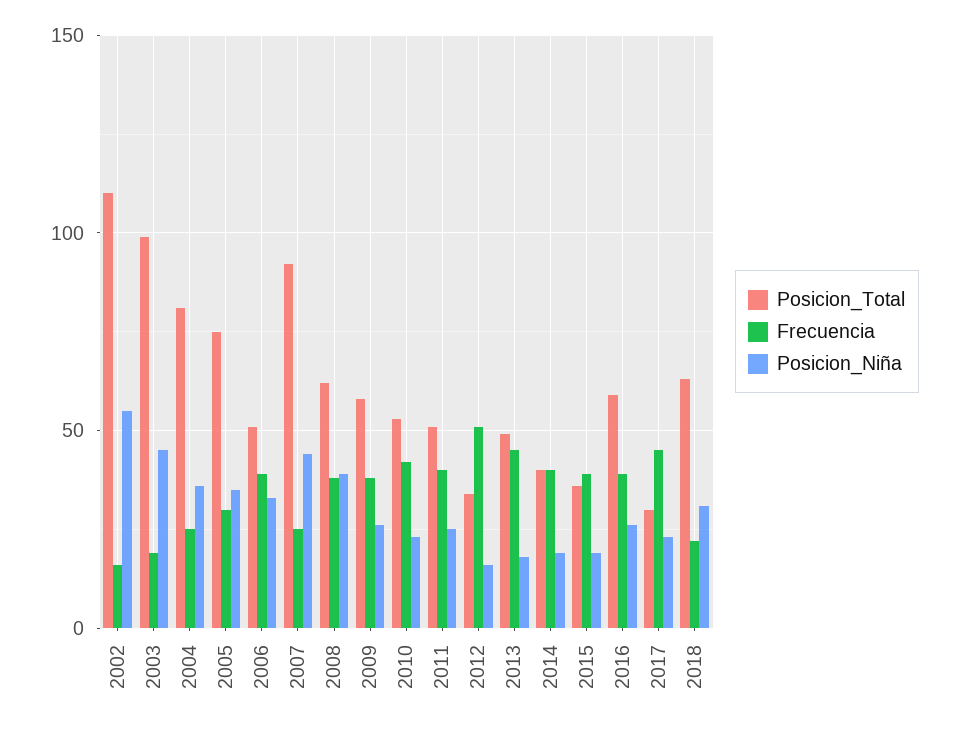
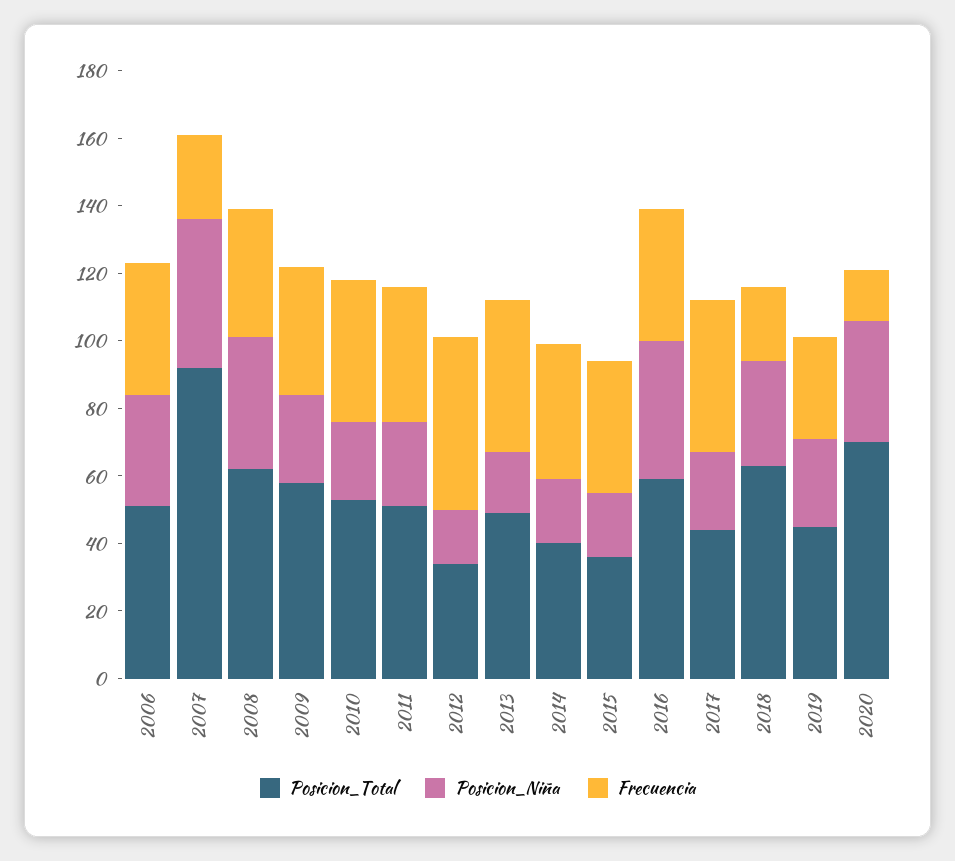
Posicion_Total, 2002: 110 -> none
Frecuencia, 2002: 15 -> none
Posicion_Niña, 2002: 55 -> none
Posicion_Total, 2003: 100 -> none
Frecuencia, 2003: 20 -> none
Posicion_Niña, 2003: 45 -> none
Posicion_Total, 2004: 80 -> none
Frecuencia, 2004: 25 -> none
Posicion_Niña, 2004: 35 -> none
Posicion_Total, 2005: 75 -> none
Frecuencia, 2005: 30 -> none
Posicion_Niña, 2005: 35 -> none
Posicion_Niña, 2016: 25 -> 40
Posicion_Total, 2017: 30 -> 45
Posicion_Total, 2019: none -> 45
Posicion_Niña, 2019: none -> 25
Frecuencia, 2019: none -> 30
Posicion_Total, 2020: none -> 70
Posicion_Niña, 2020: none -> 35
Frecuencia, 2020: none -> 15

